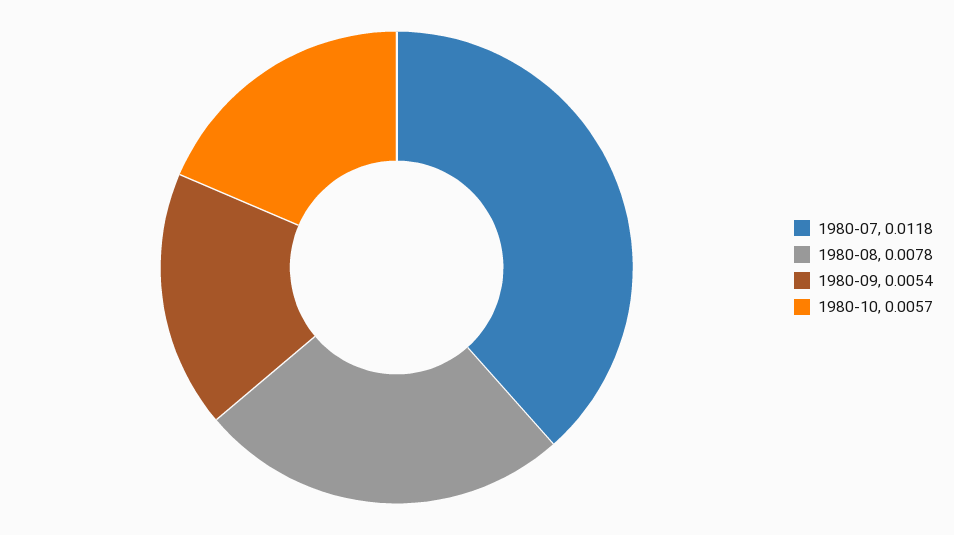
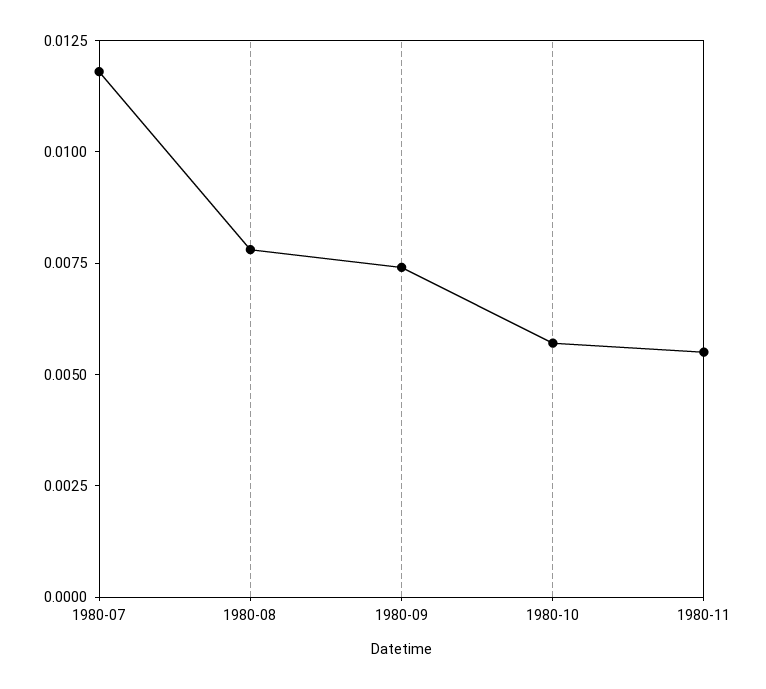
1980-09: 0.0054 -> 0.0075
1980-11: none -> 0.0055

